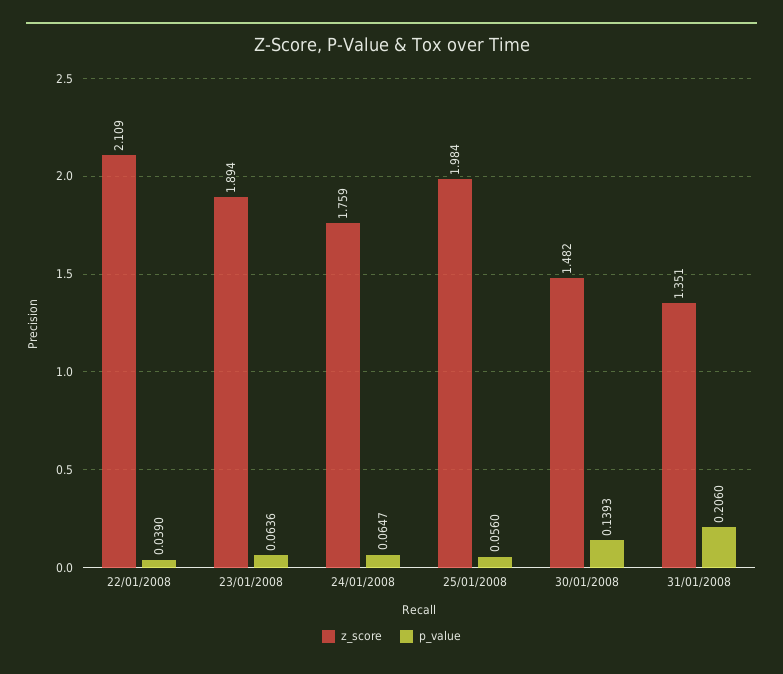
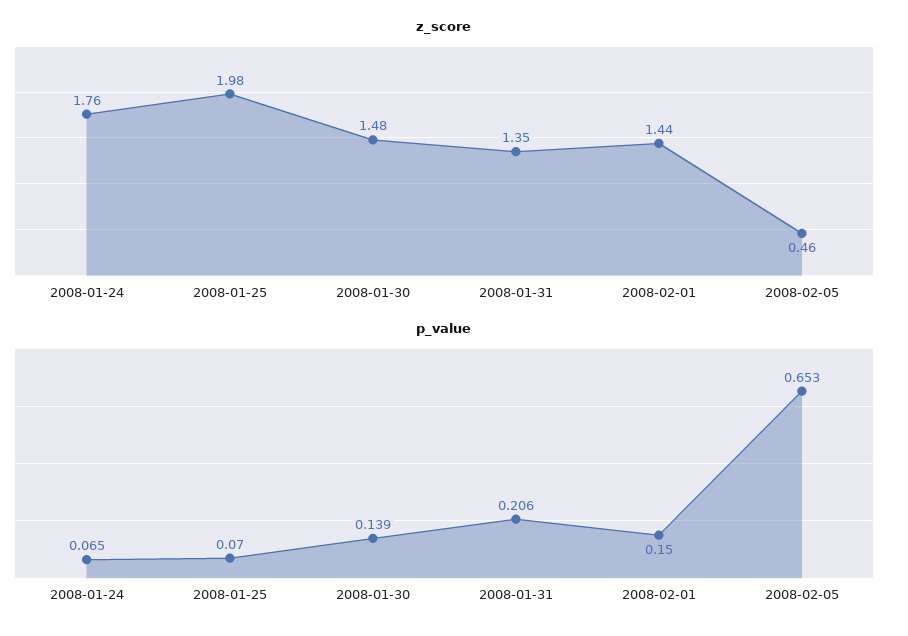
z_score, 22/01/2008: 2.109 -> none
p_value, 22/01/2008: 0.039 -> none
z_score, 23/01/2008: 1.894 -> none
p_value, 23/01/2008: 0.0636 -> none
p_value, 25/01/2008: 0.056 -> 0.07
z_score, 2008-02-01: none -> 1.44
z_score, 2008-02-05: none -> 0.46
p_value, 2008-02-01: none -> 0.15
p_value, 2008-02-05: none -> 0.653

